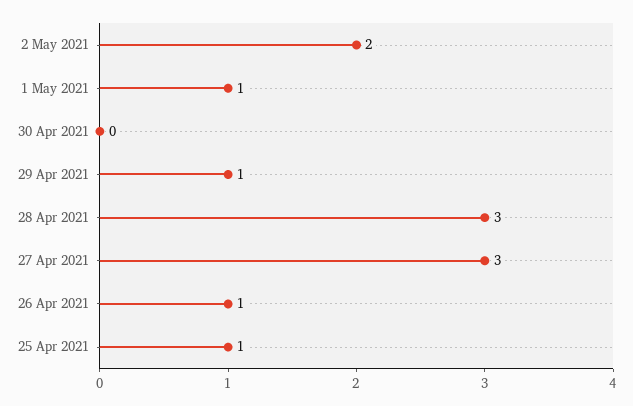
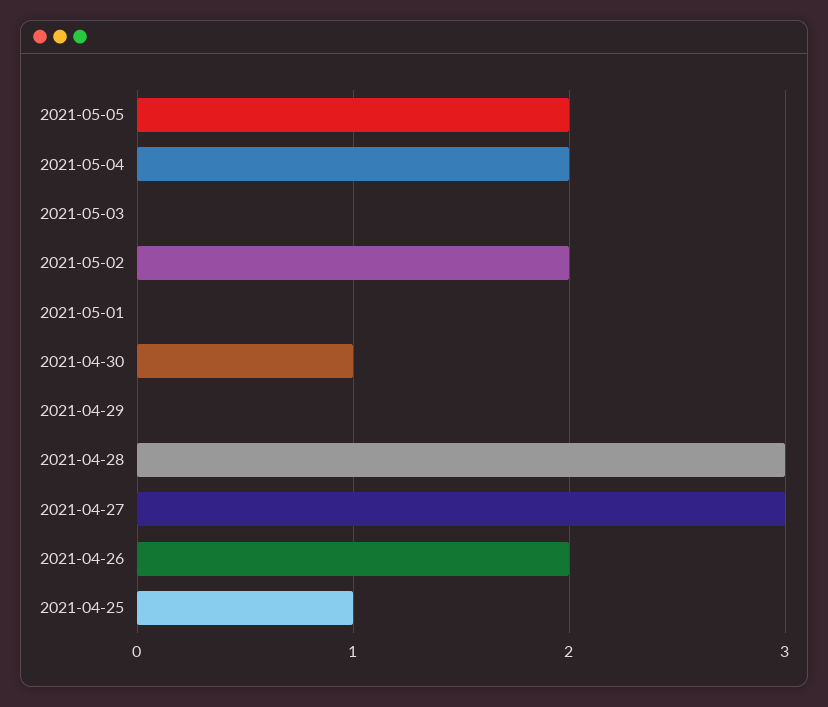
1 May 2021: 1 -> 0
30 Apr 2021: 0 -> 1
29 Apr 2021: 1 -> 0
26 Apr 2021: 1 -> 2
2021-05-05: none -> 2
2021-05-04: none -> 2
2021-05-03: none -> 0

